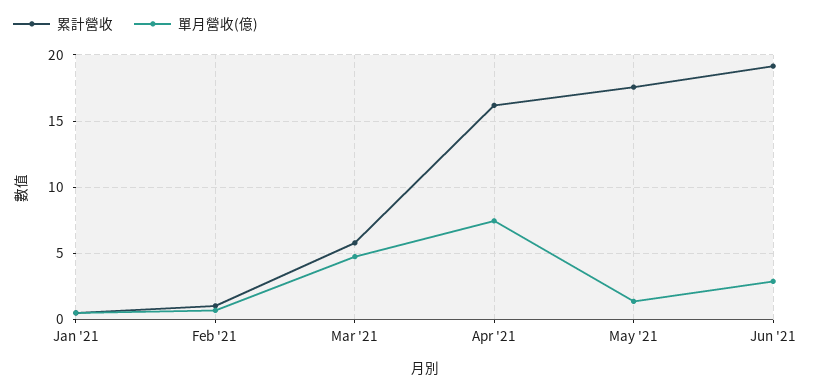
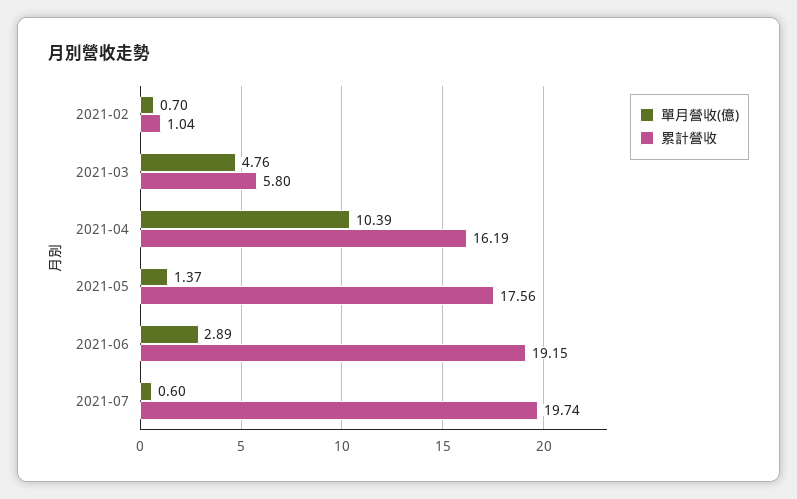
累計營收, Jan '21: 0.5 -> none
單月營收(億), Jan '21: 0.5 -> none
單月營收(億), Apr '21: 7.5 -> 10.39
單月營收(億), 2021-07: none -> 0.6
累計營收, 2021-07: none -> 19.74

